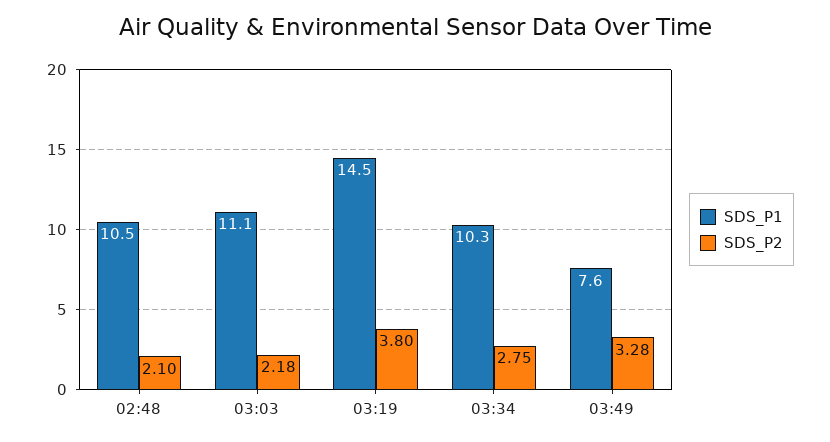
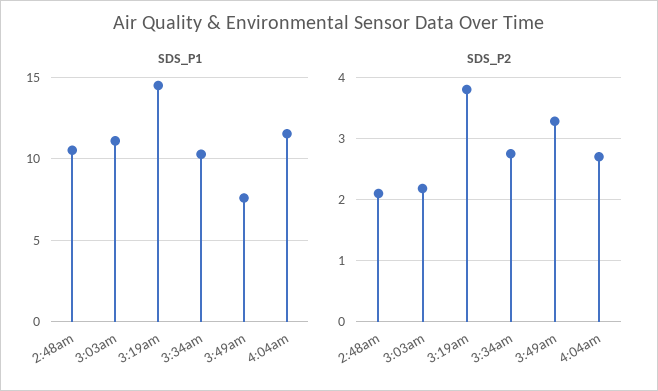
SDS_P1, 4:04am: none -> 11.5
SDS_P2, 4:04am: none -> 2.7

